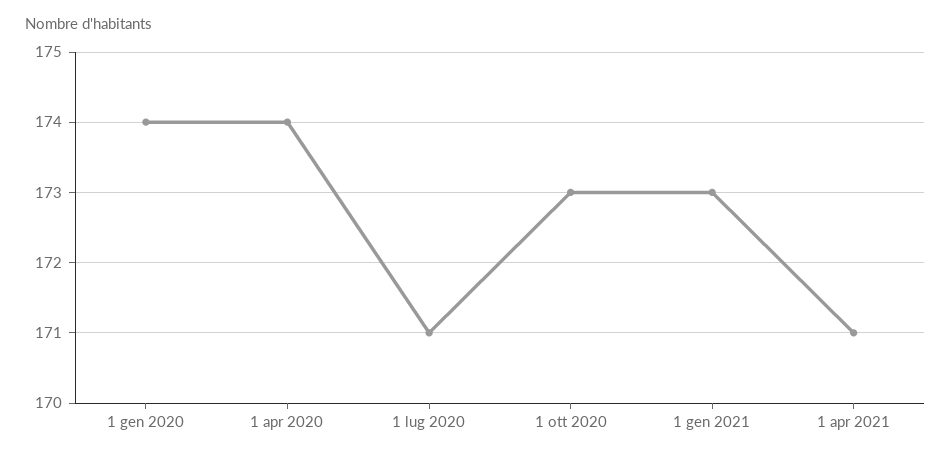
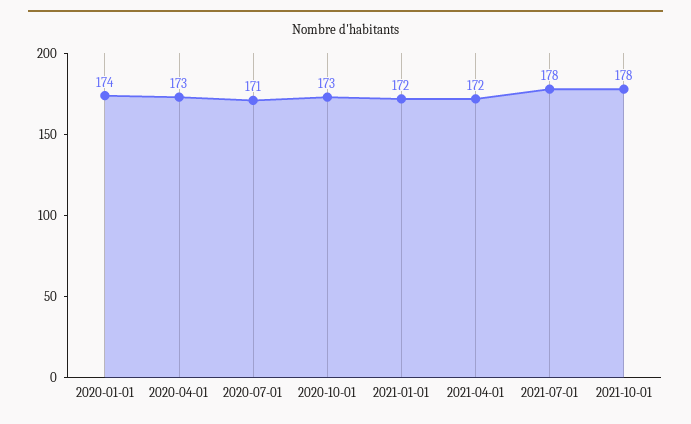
1 apr 2020: 174 -> 173
1 gen 2021: 173 -> 172
1 apr 2021: 171 -> 172
2021-07-01: none -> 178
2021-10-01: none -> 178

